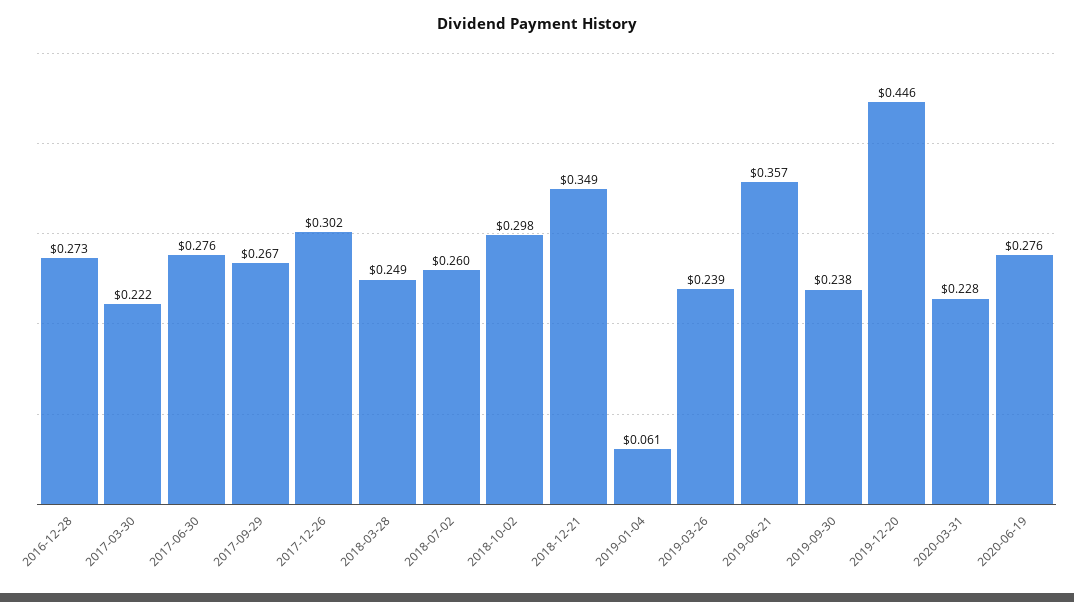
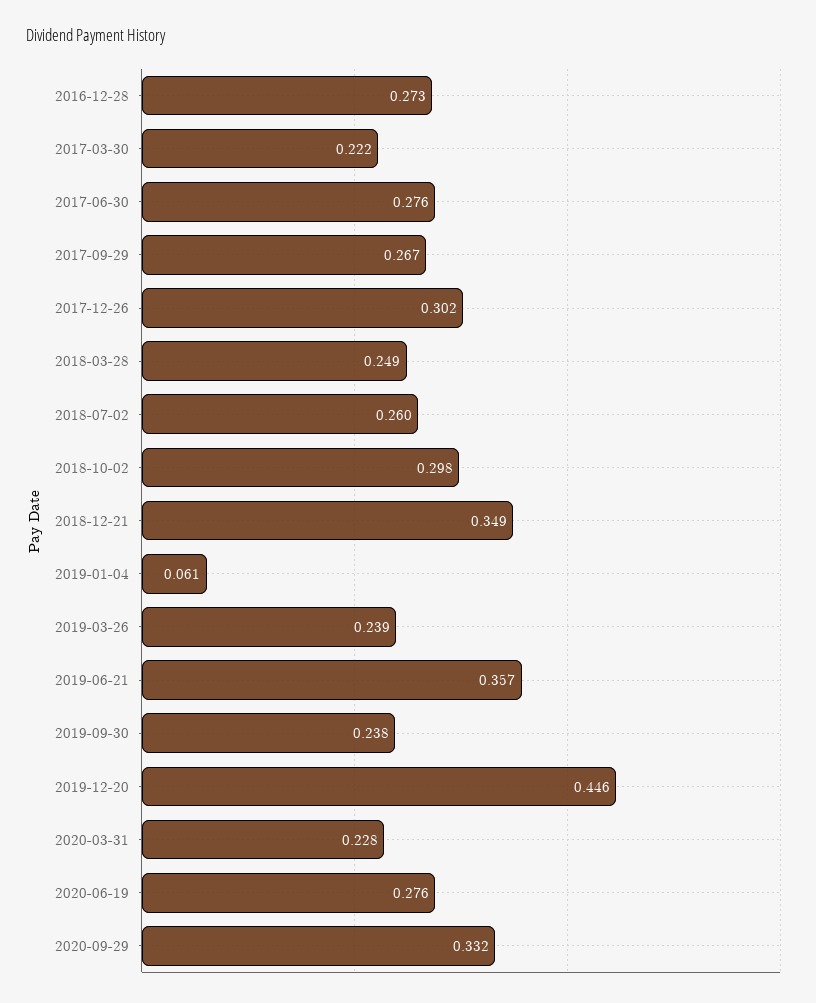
2020-09-29: none -> 0.332

